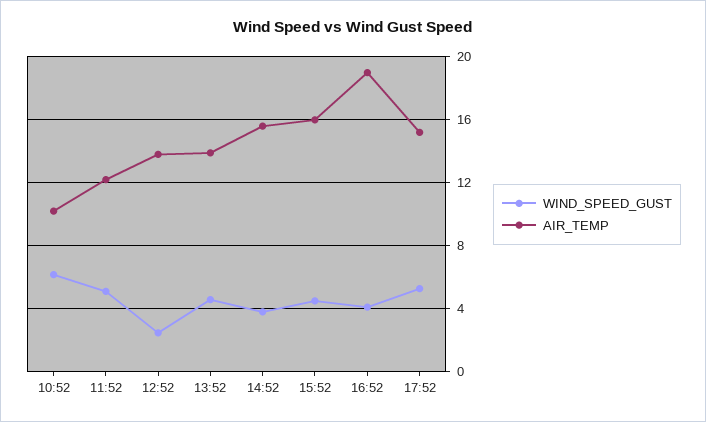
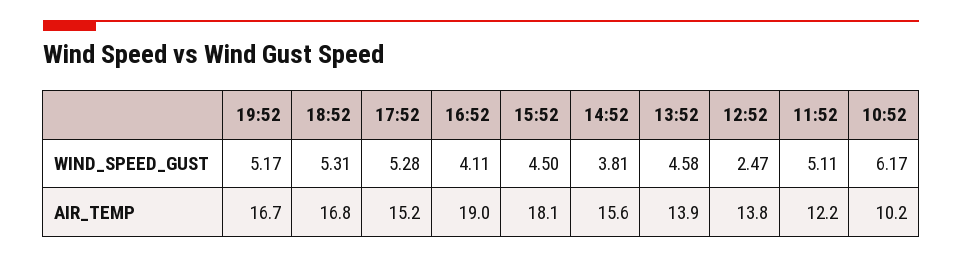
AIR_TEMP, 15:52: 16 -> 18.1
WIND_SPEED_GUST, 19:52: none -> 5.17
WIND_SPEED_GUST, 18:52: none -> 5.31
AIR_TEMP, 19:52: none -> 16.7
AIR_TEMP, 18:52: none -> 16.8

